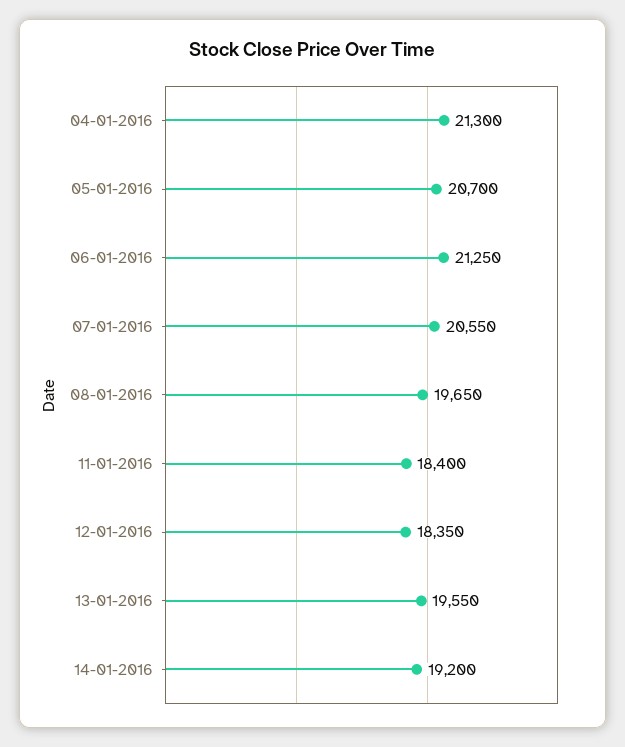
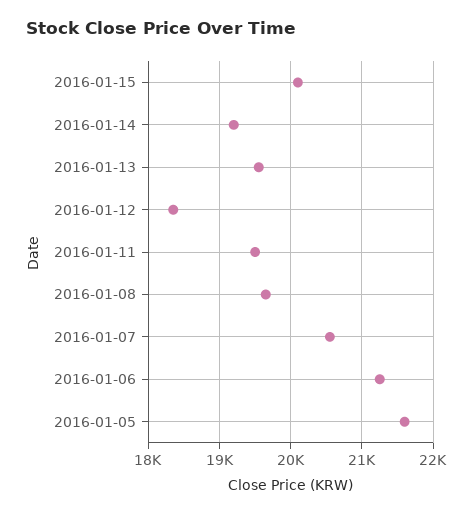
04-01-2016: 21300 -> none
05-01-2016: 20700 -> 21600
11-01-2016: 18400 -> 19500
2016-01-15: none -> 20100

